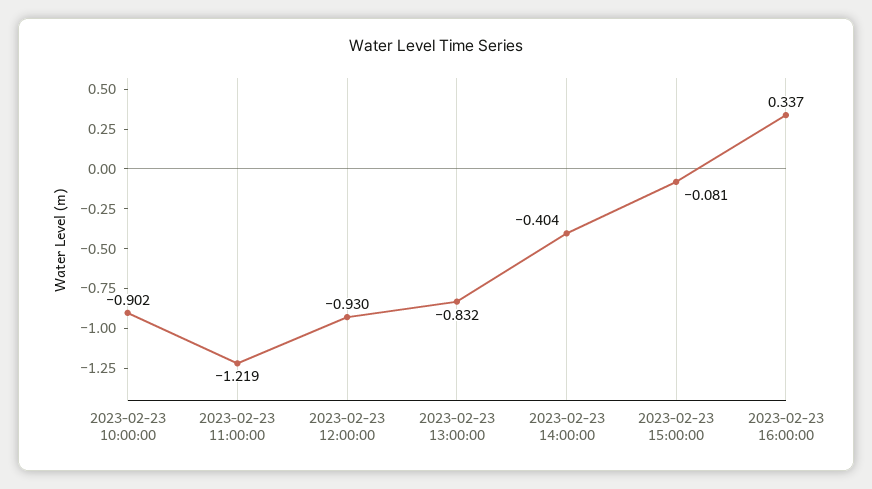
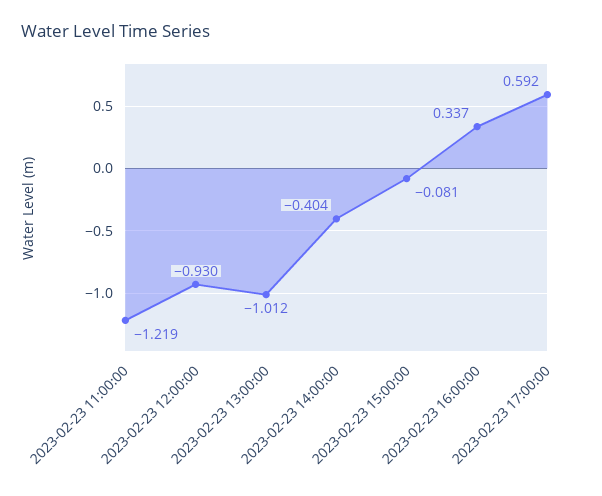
2023-02-23 10:00:00: -0.902 -> none
2023-02-23 13:00:00: -0.832 -> -1.012
2023-02-23 17:00:00: none -> 0.592

